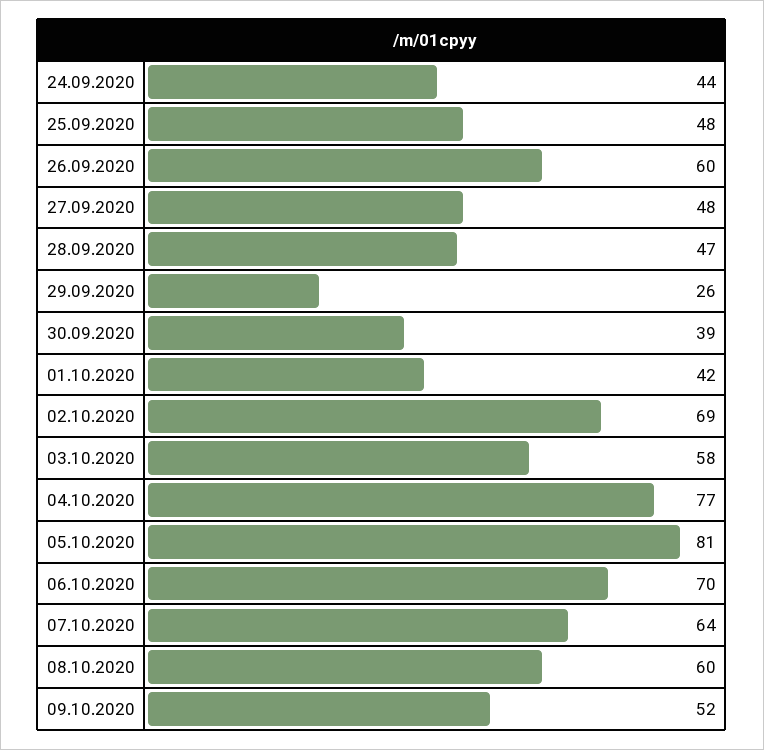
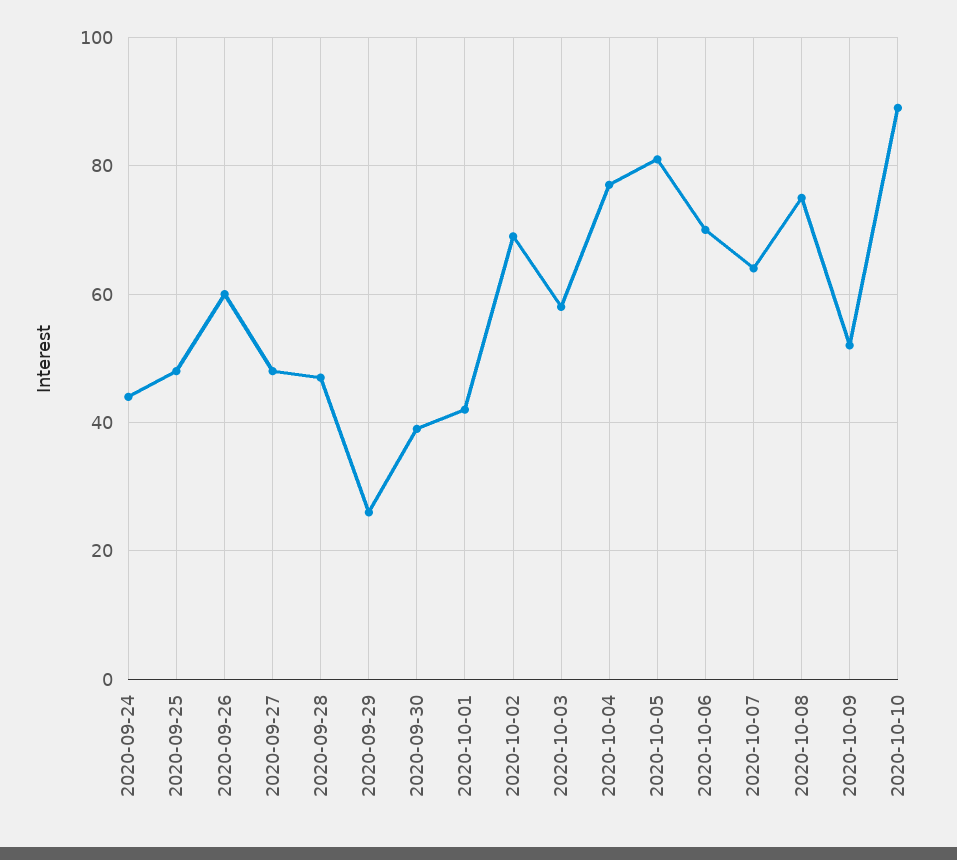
08.10.2020: 60 -> 75
2020-10-10: none -> 90

